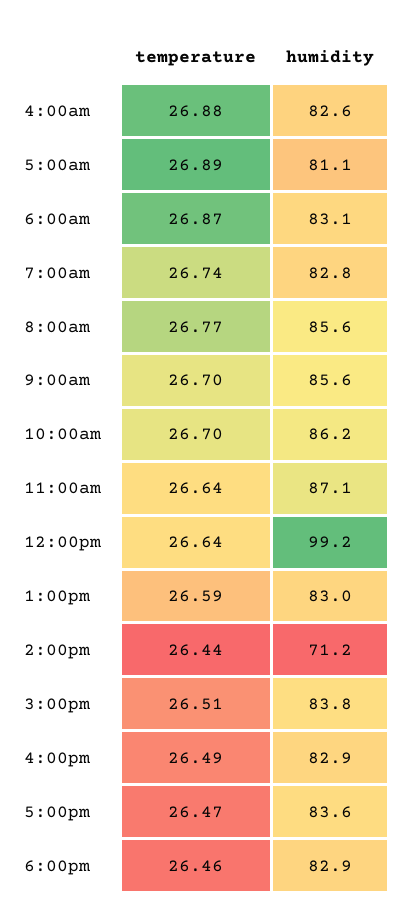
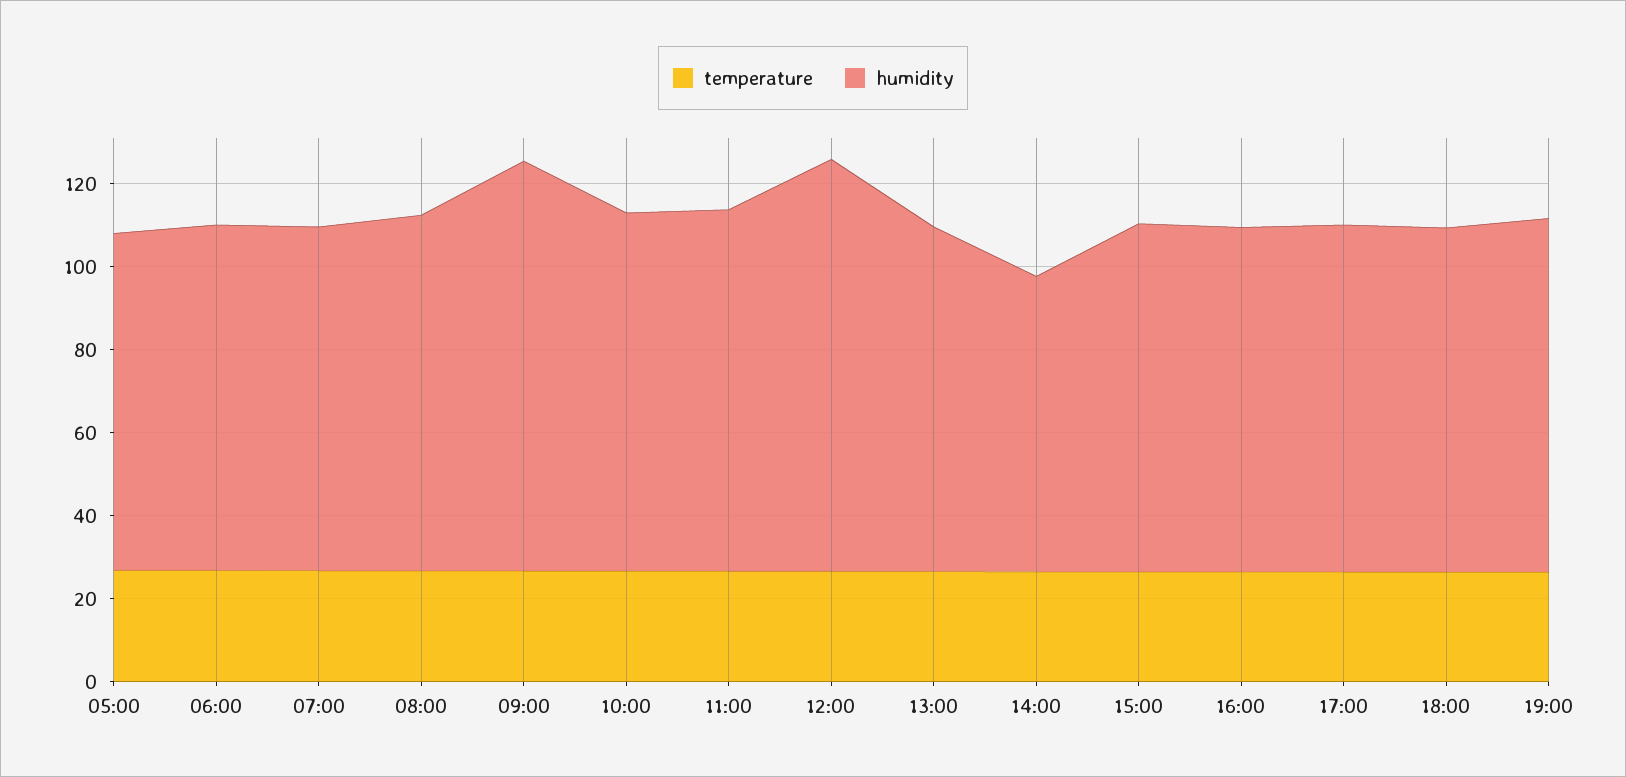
temperature, 4:00am: 26.88 -> none
humidity, 4:00am: 82.6 -> none
humidity, 9:00am: 85.6 -> 100
temperature, 19:00: none -> 25
humidity, 19:00: none -> 85

